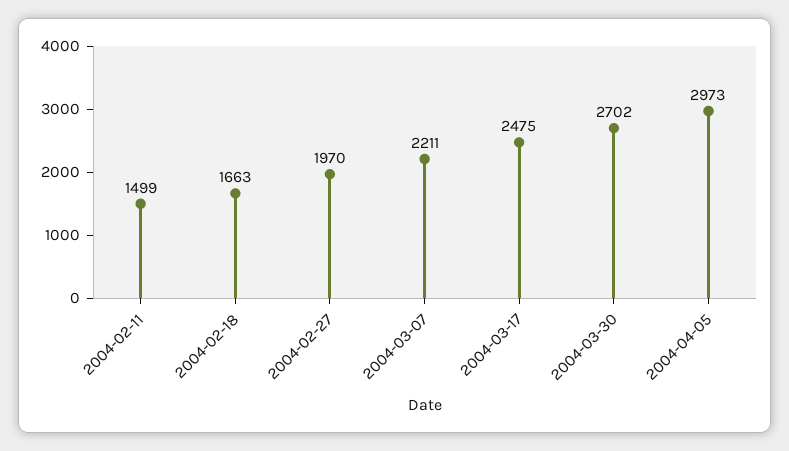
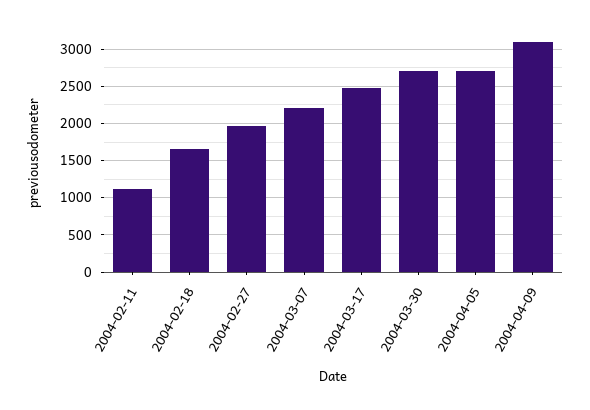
2004-02-11: 1499 -> 1100
2004-04-05: 2973 -> 2700
2004-04-09: none -> 3100

